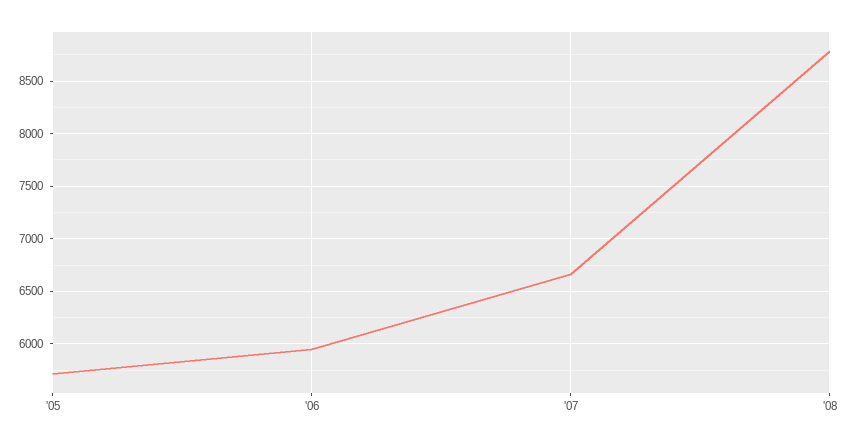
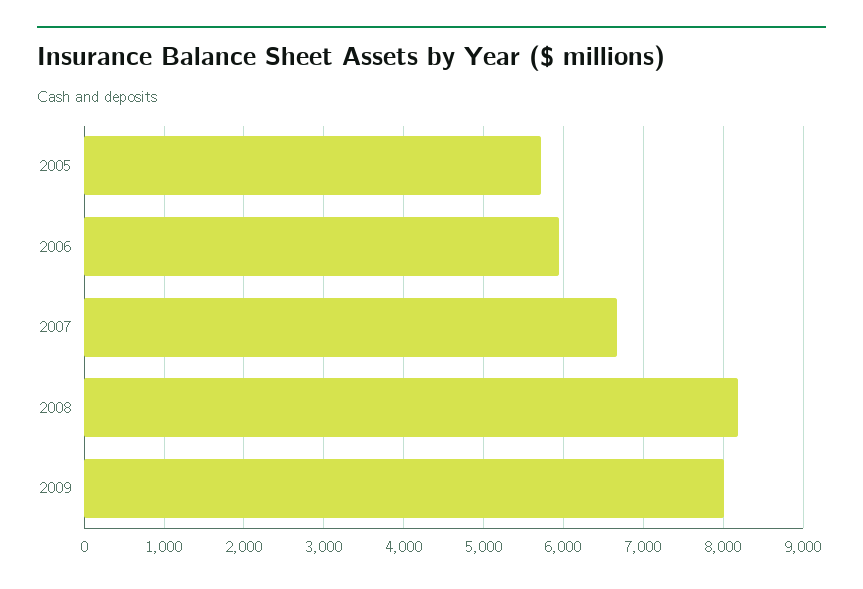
'08: 8800 -> 8200
2009: none -> 8000

